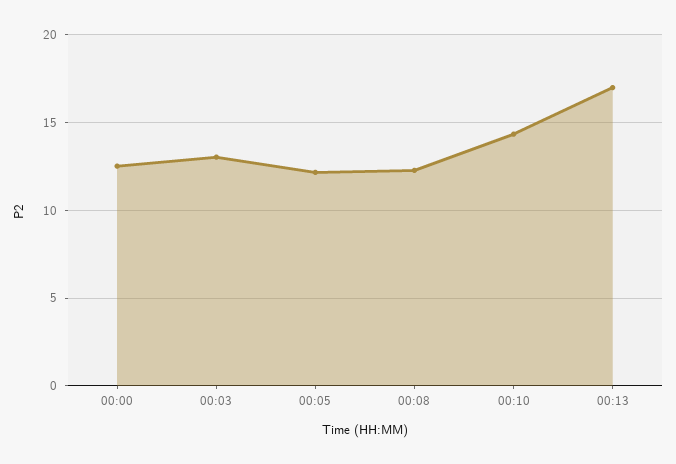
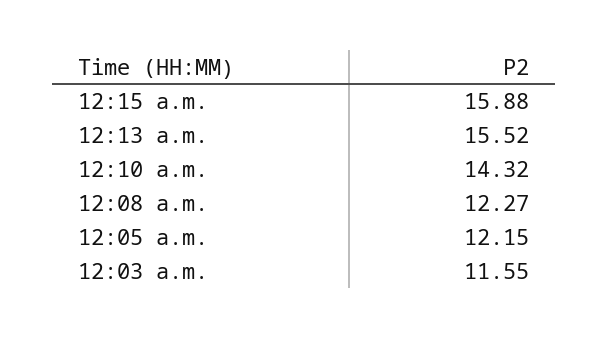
00:00: 12.5 -> none
00:03: 13 -> 11.55
00:13: 17 -> 15.52
12:15 a.m.: none -> 15.88

